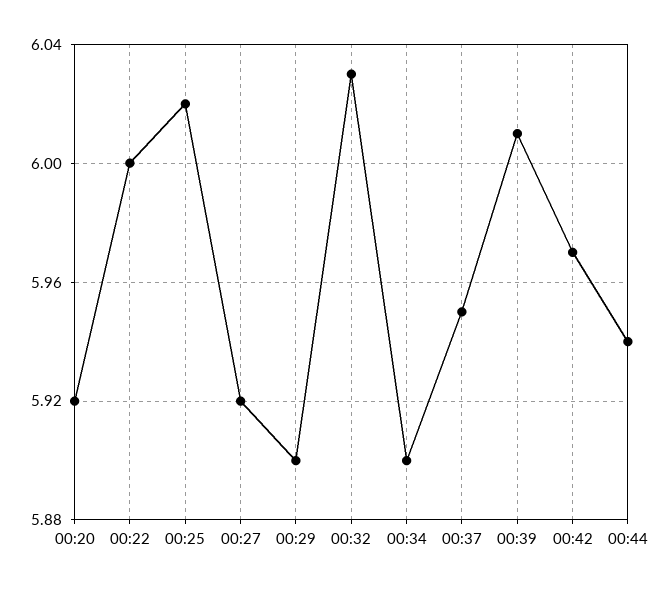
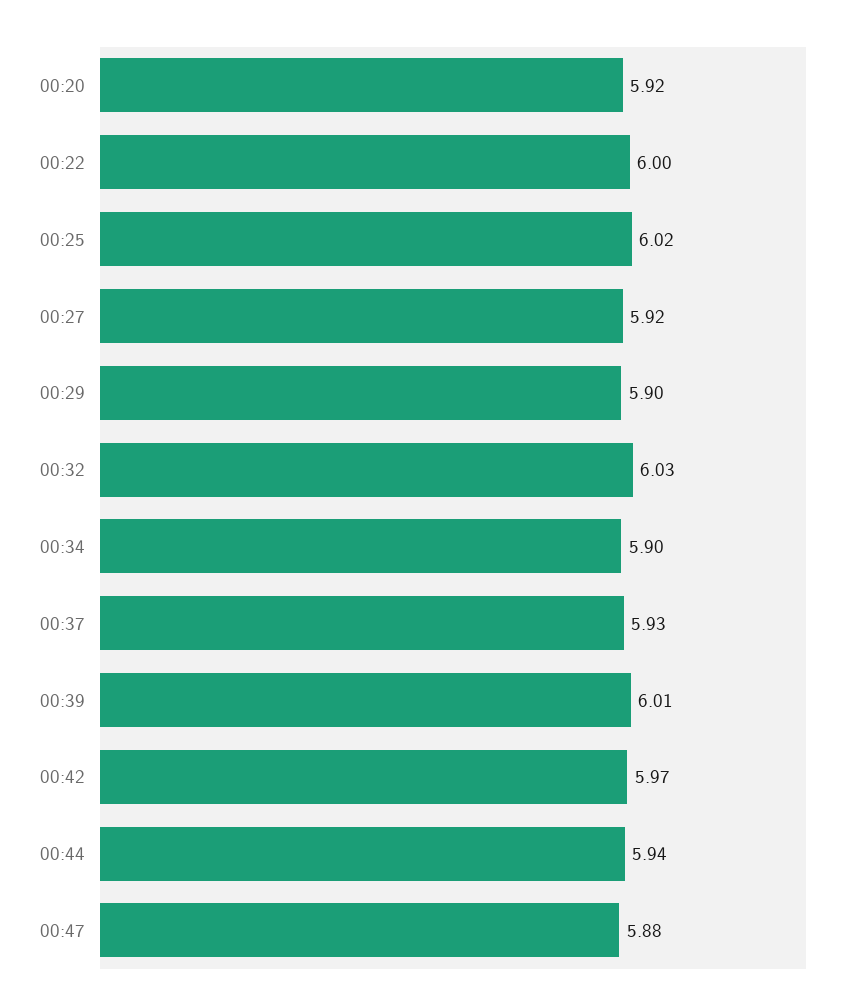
00:37: 5.95 -> 5.93
00:47: none -> 5.88

